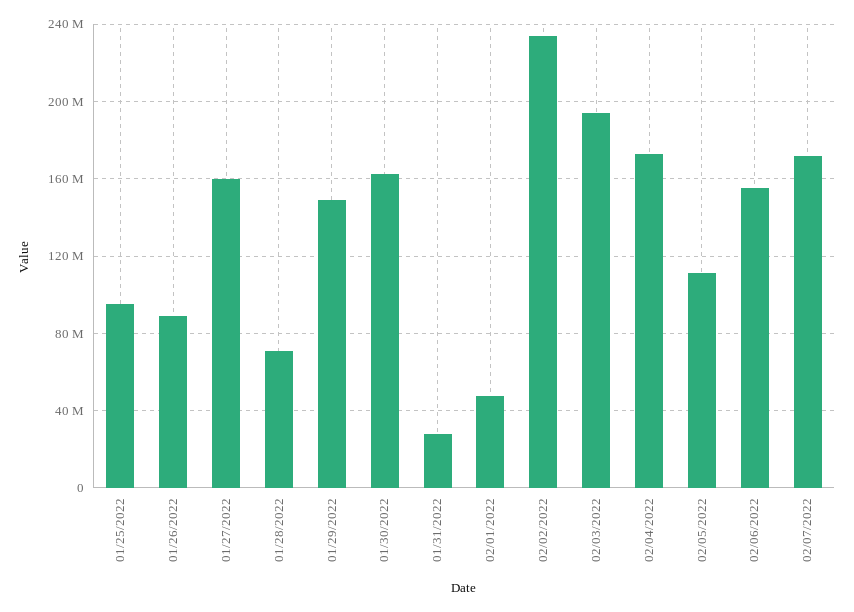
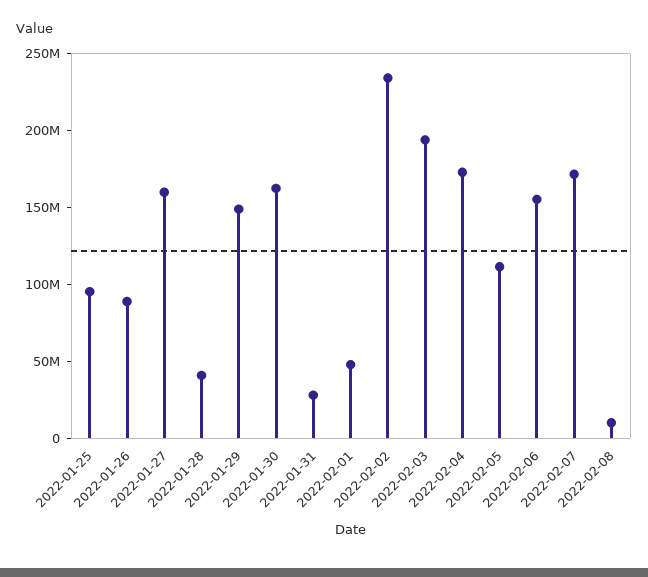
01/28/2022: 70000000 -> 40000000
2022-02-08: none -> 10000000

